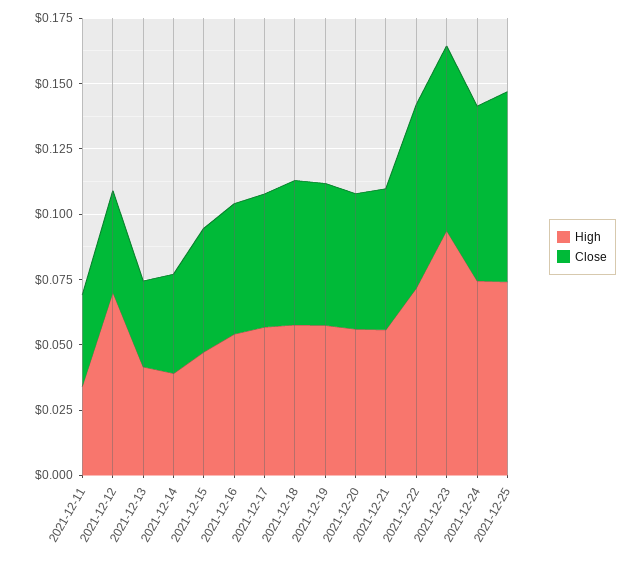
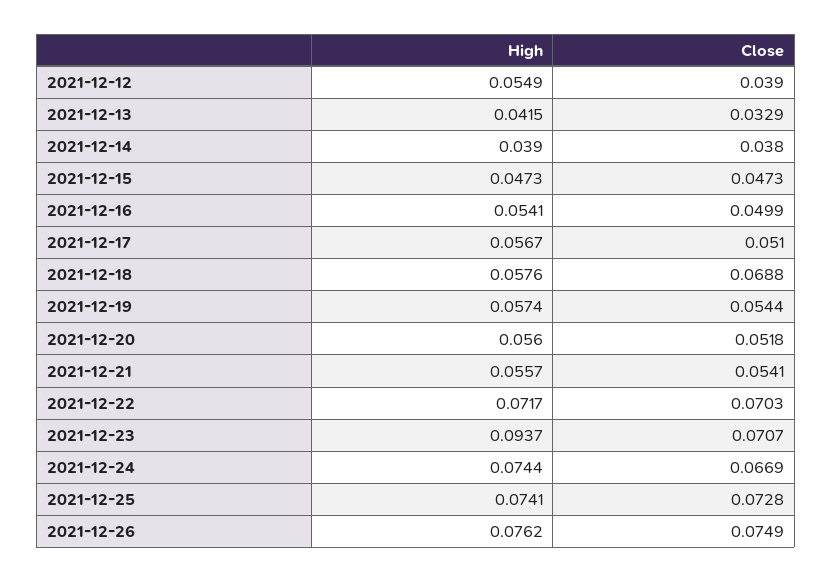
High, 2021-12-11: 0.035 -> none
Close, 2021-12-11: 0.035 -> none
High, 2021-12-12: 0.07 -> 0.0549
Close, 2021-12-18: 0.055 -> 0.0688
High, 2021-12-26: none -> 0.0762
Close, 2021-12-26: none -> 0.0749

